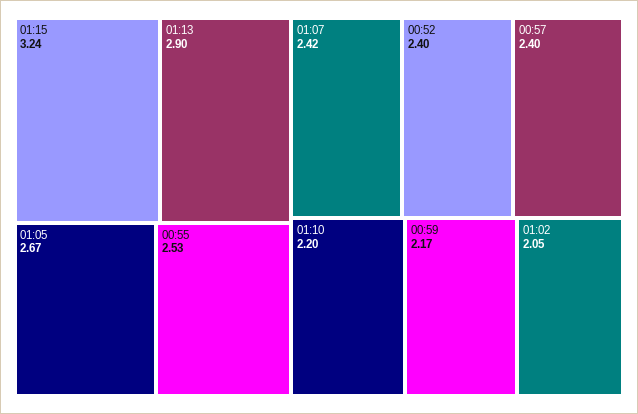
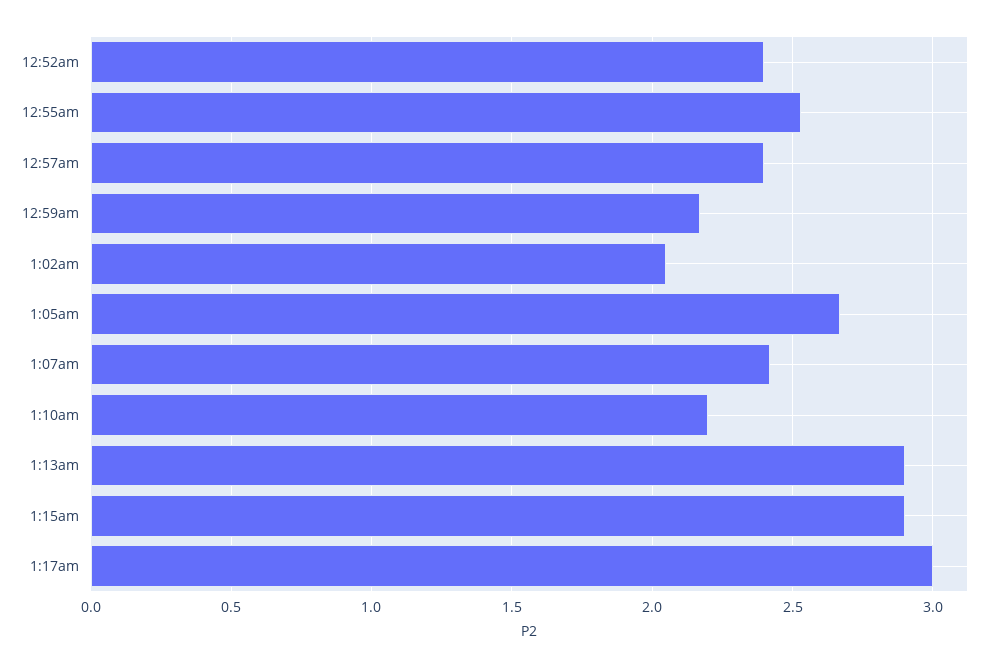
01:15: 3.24 -> 2.9
1:17am: none -> 3

